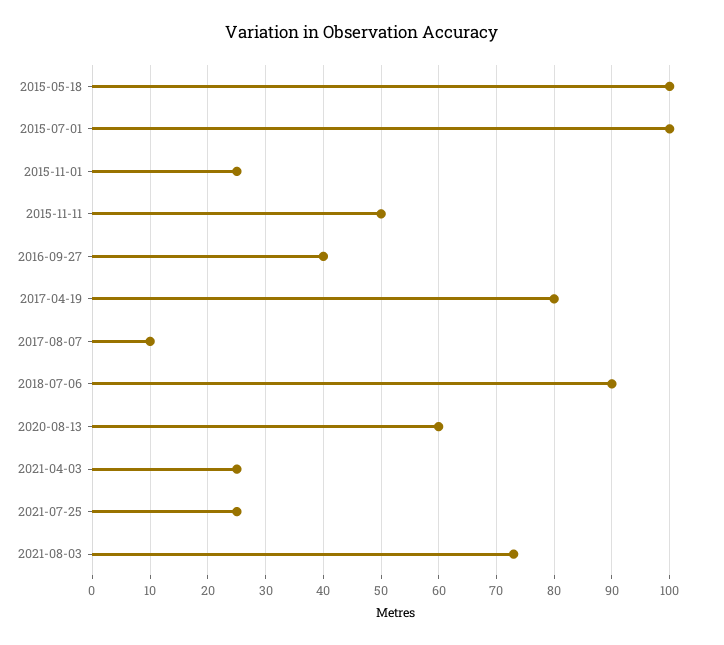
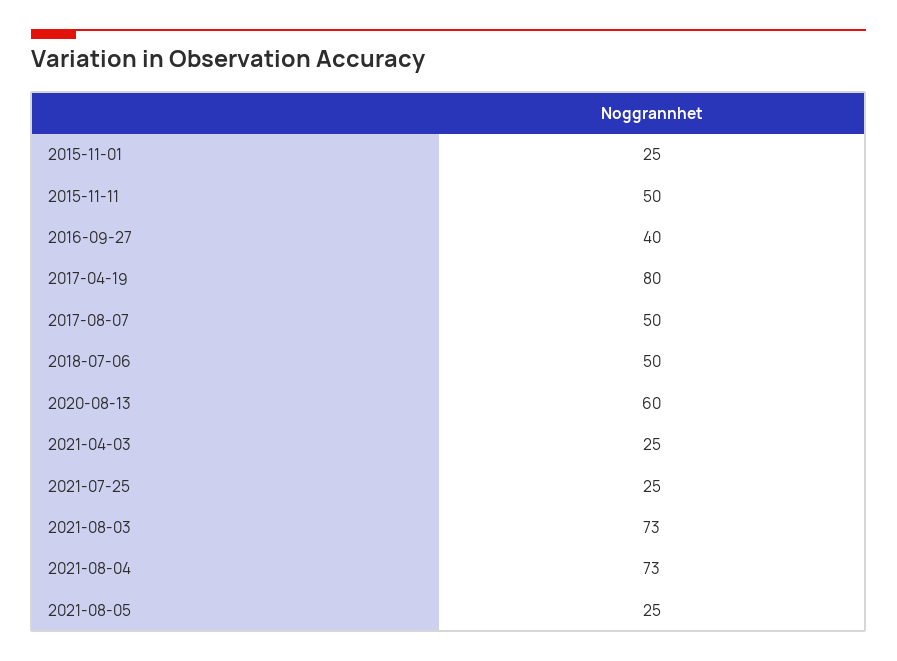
2015-05-18: 100 -> none
2015-07-01: 100 -> none
2017-08-07: 10 -> 50
2018-07-06: 90 -> 50
2021-08-04: none -> 73
2021-08-05: none -> 25

